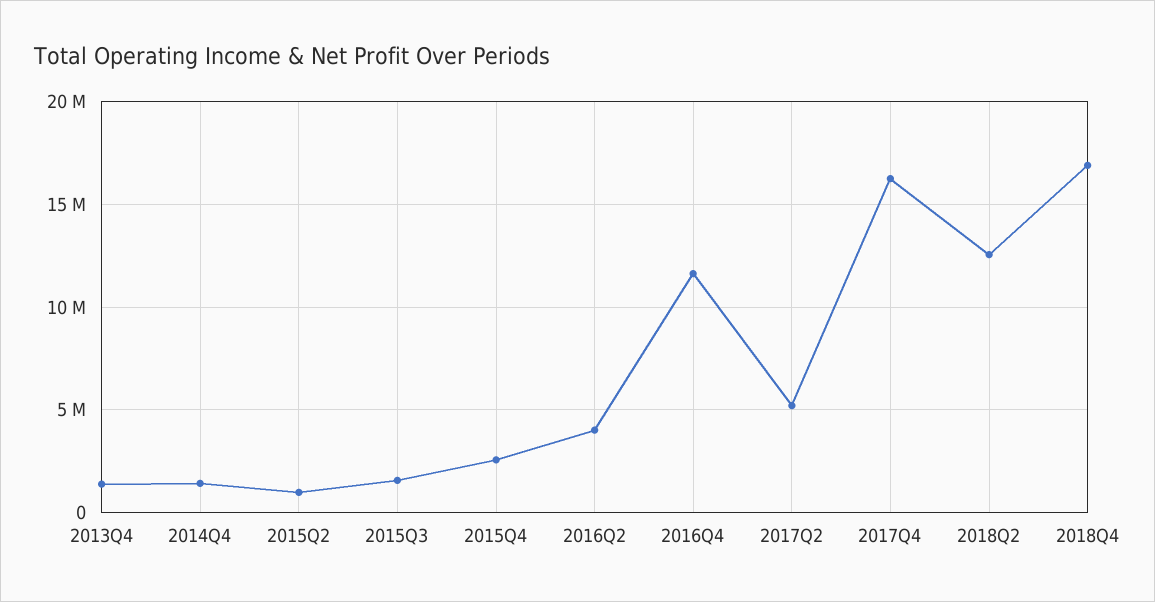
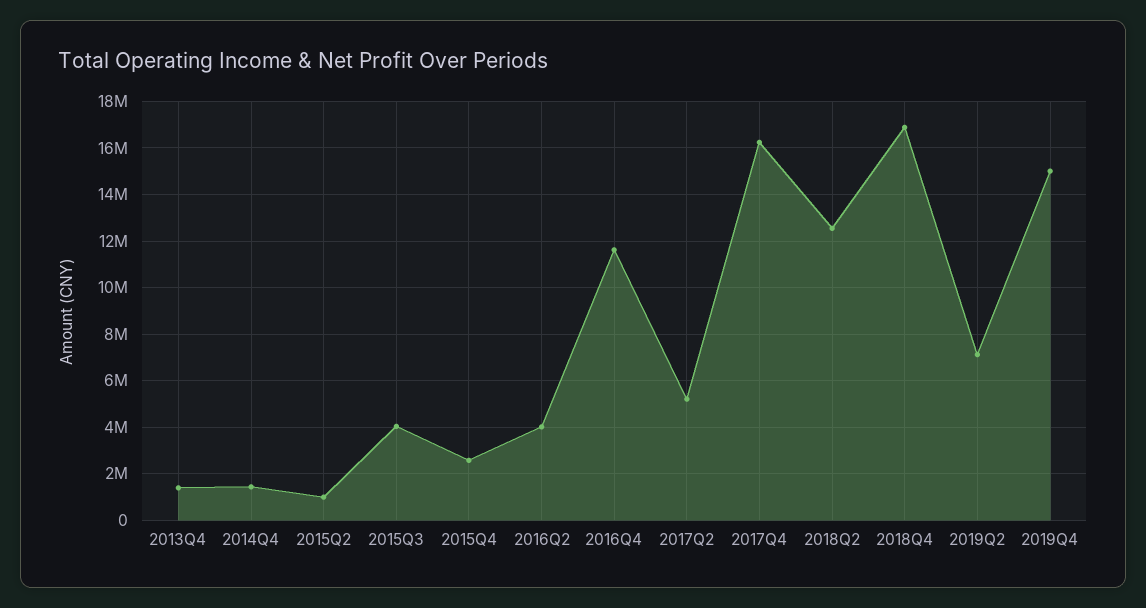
2015Q3: 1500000 -> 4000000
2019Q2: none -> 7000000
2019Q4: none -> 15000000

